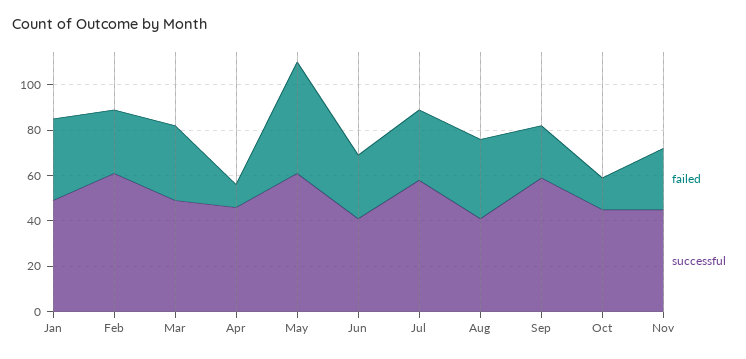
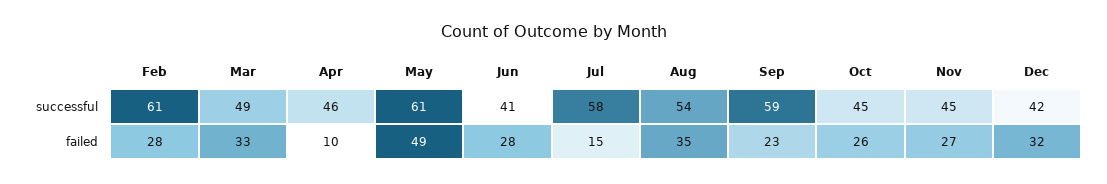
failed, Jan: 35 -> none
successful, Jan: 50 -> none
failed, Jul: 30 -> 15
successful, Aug: 40 -> 54
failed, Oct: 15 -> 26
successful, Dec: none -> 42
failed, Dec: none -> 32

